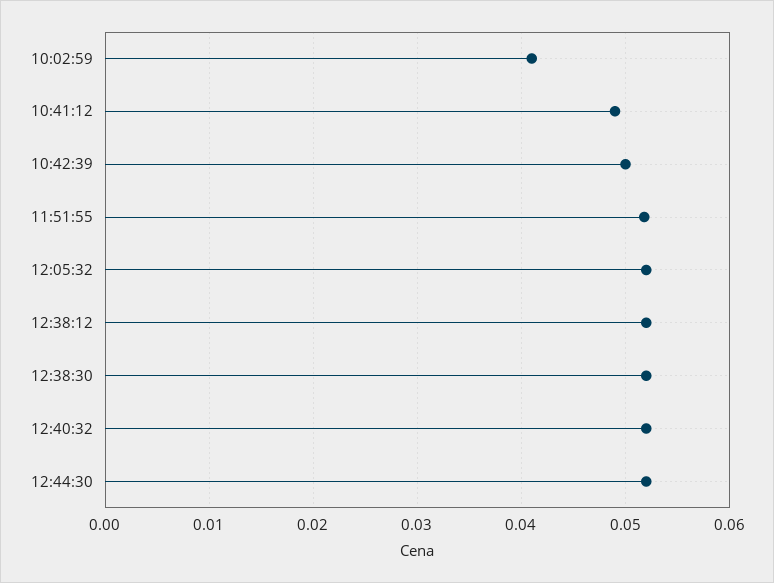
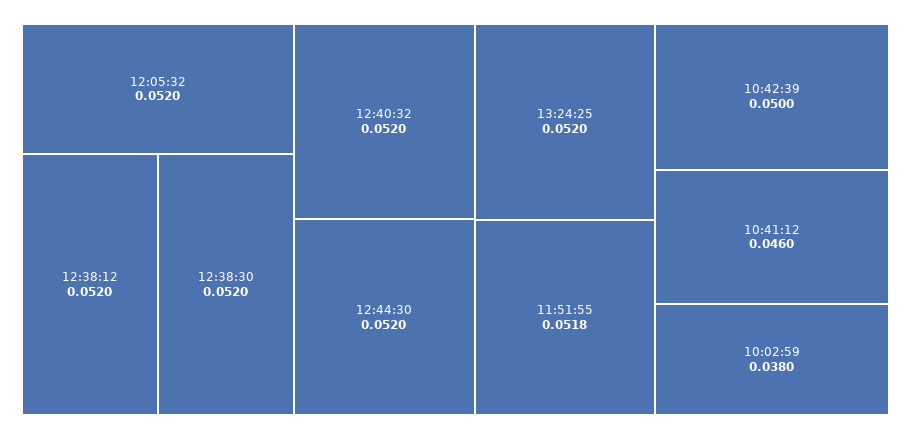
10:02:59: 0.041 -> 0.038
10:41:12: 0.049 -> 0.046
13:24:25: none -> 0.052

